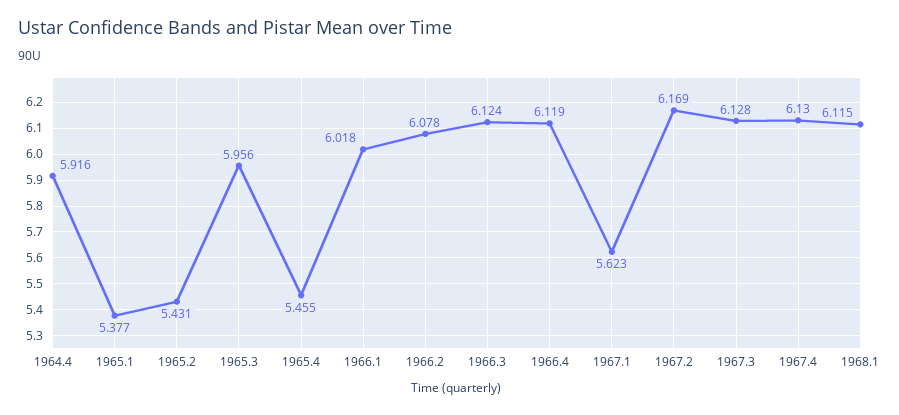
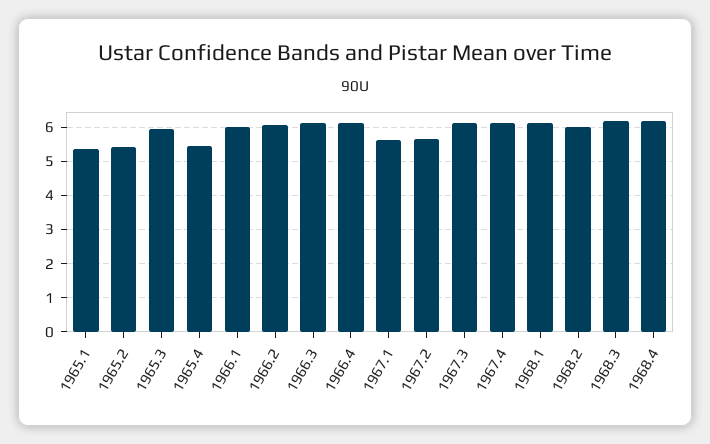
1964.4: 5.916 -> none
1967.2: 6.169 -> 5.6
1968.2: none -> 6
1968.3: none -> 6.2
1968.4: none -> 6.2

